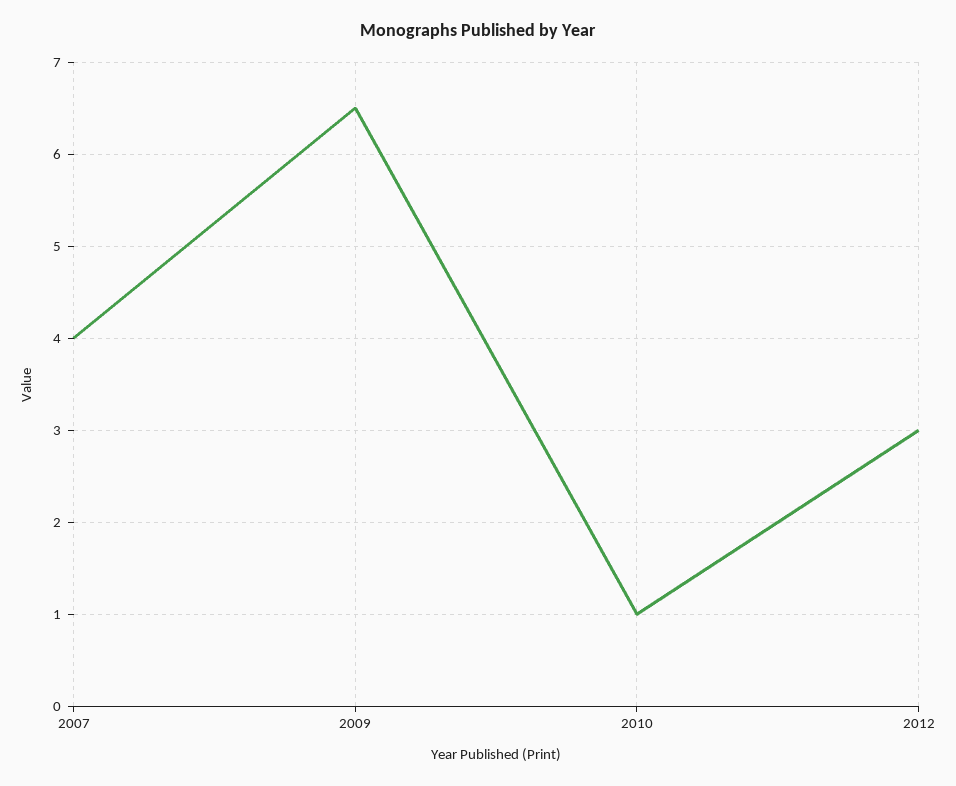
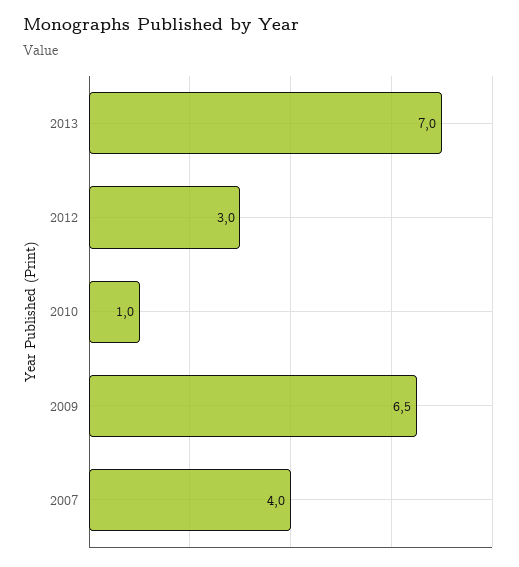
2013: none -> 7

